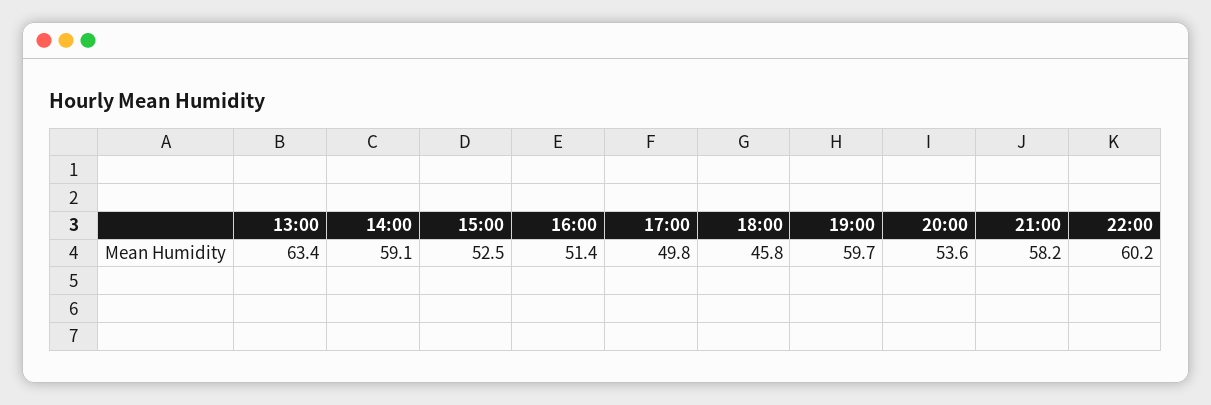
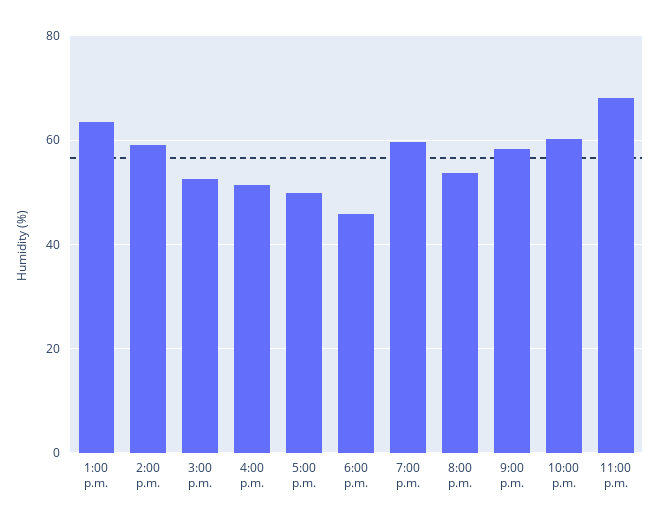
11:00 p.m.: none -> 68

